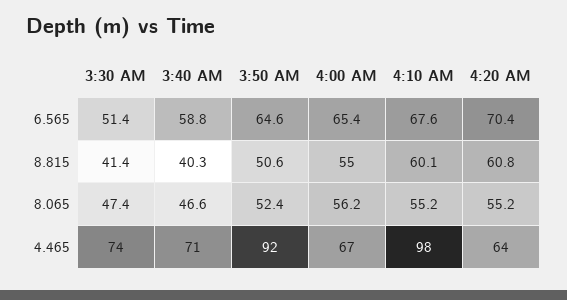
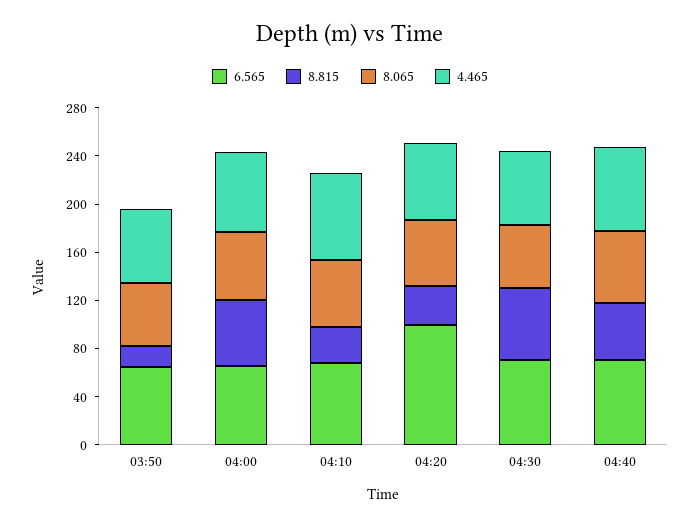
6.565, 3:30 AM: 51.4 -> none
6.565, 3:40 AM: 58.8 -> none
6.565, 4:20 AM: 70.4 -> 100
8.815, 3:30 AM: 41.4 -> none
8.815, 3:40 AM: 40.3 -> none
8.815, 3:50 AM: 50.6 -> 20
8.815, 4:10 AM: 60.1 -> 30
8.815, 4:20 AM: 60.8 -> 30
8.065, 3:30 AM: 47.4 -> none
8.065, 3:40 AM: 46.6 -> none
4.465, 3:30 AM: 74 -> none
4.465, 3:40 AM: 71 -> none
4.465, 3:50 AM: 92 -> 60
4.465, 4:10 AM: 98 -> 70
6.565, 04:30: none -> 70
8.815, 04:30: none -> 60
8.065, 04:30: none -> 50
4.465, 04:30: none -> 60
6.565, 04:40: none -> 70
8.815, 04:40: none -> 50
8.065, 04:40: none -> 60
4.465, 04:40: none -> 70

